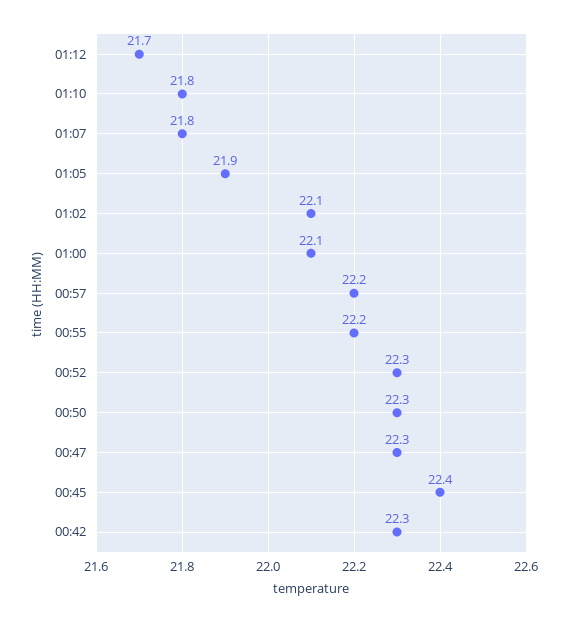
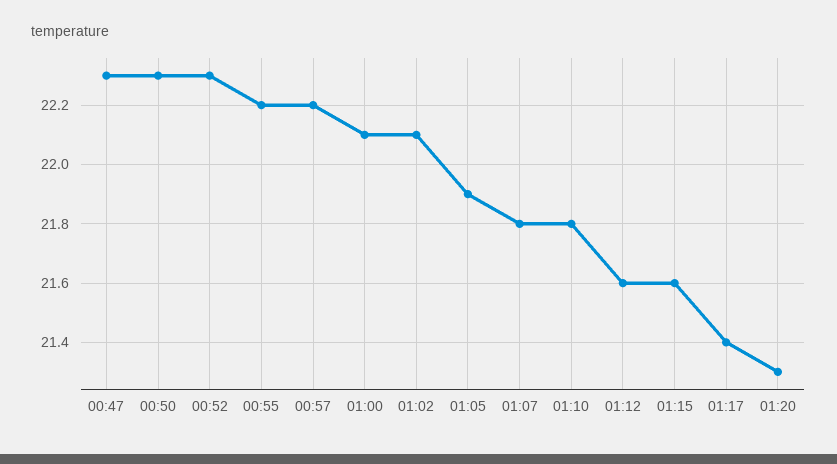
01:12: 21.7 -> 21.6
00:45: 22.4 -> none
00:42: 22.3 -> none
01:15: none -> 21.6
01:17: none -> 21.4
01:20: none -> 21.3

